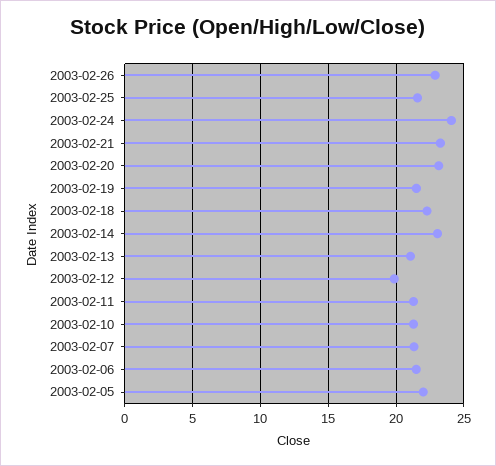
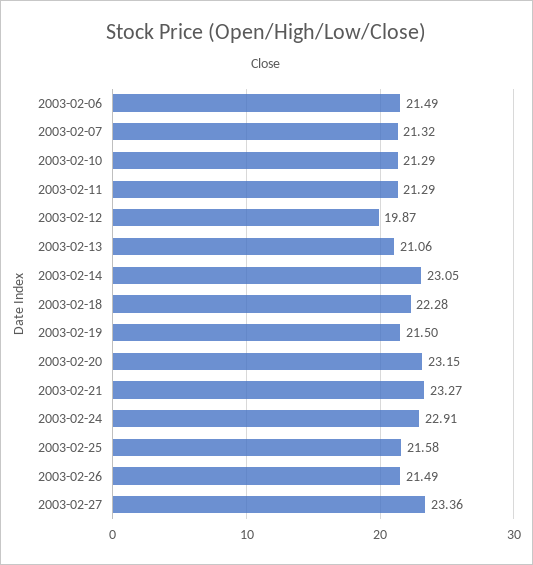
2003-02-26: 23 -> 21.49
2003-02-24: 24 -> 22.91
2003-02-05: 22 -> none
2003-02-27: none -> 23.36

